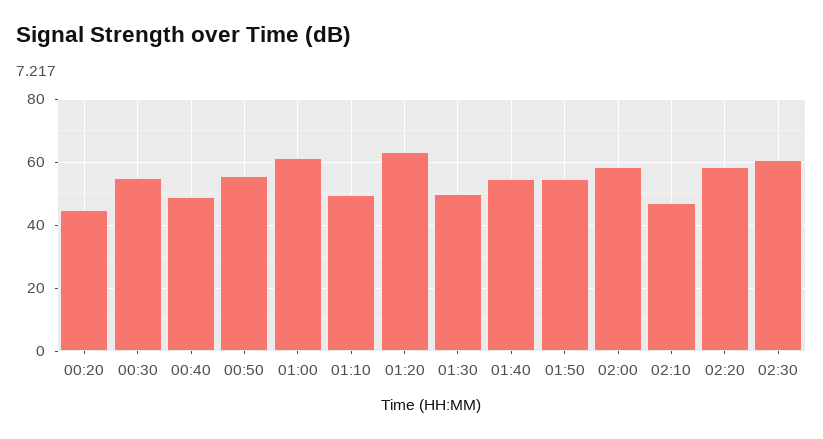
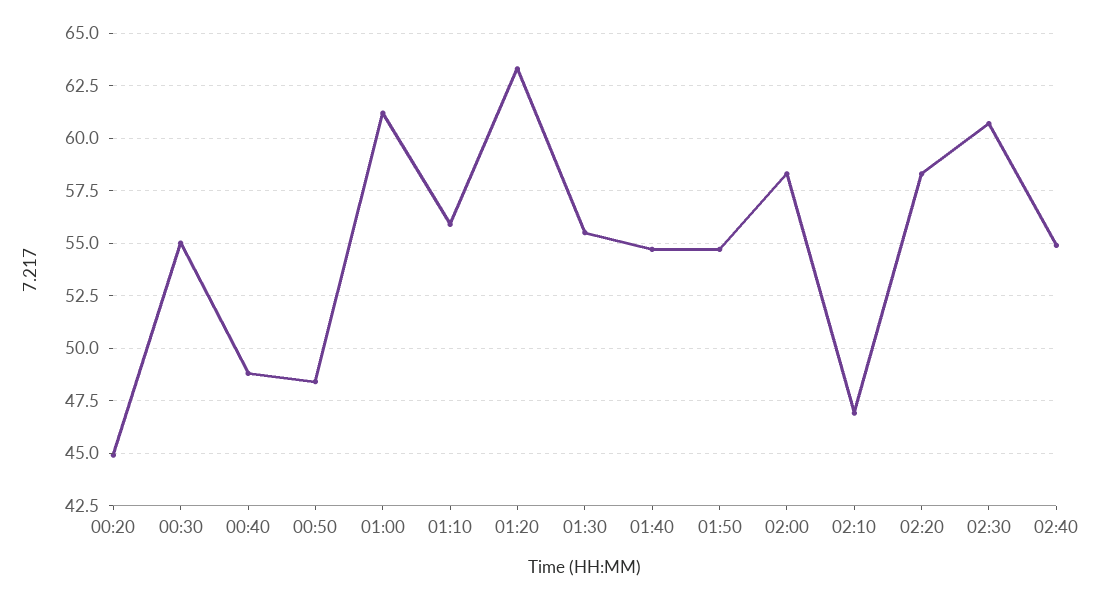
00:50: 56 -> 48.5
01:10: 50 -> 56
01:30: 50 -> 55.5
02:40: none -> 55

